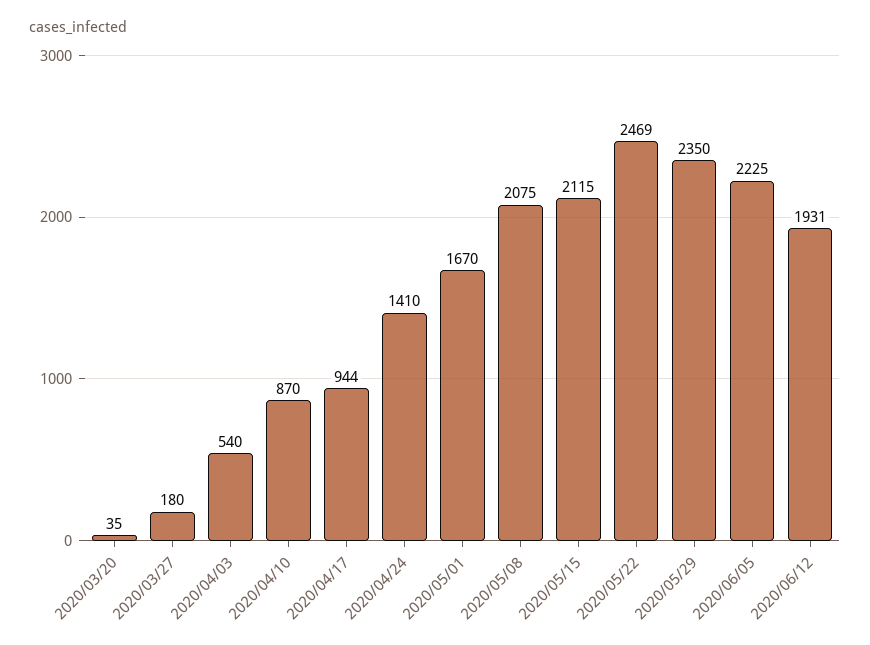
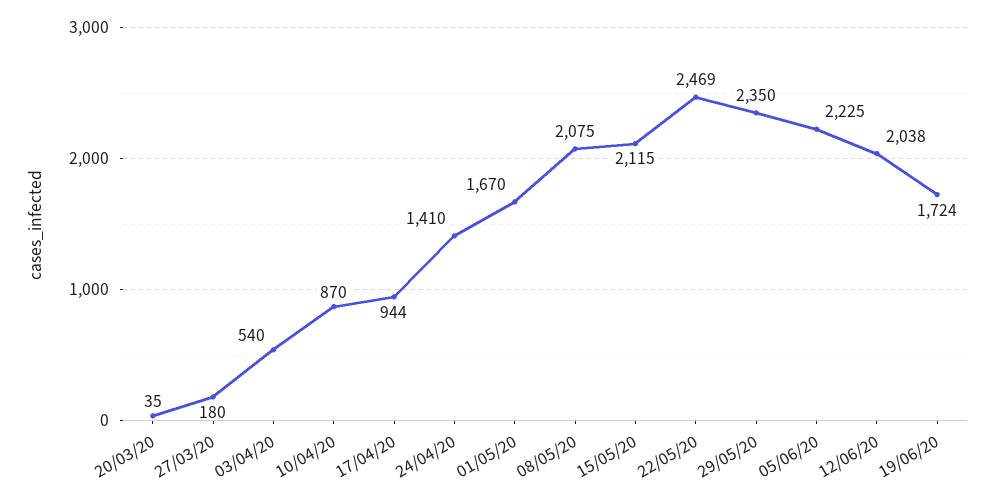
2020/06/12: 1931 -> 2038
19/06/20: none -> 1724

